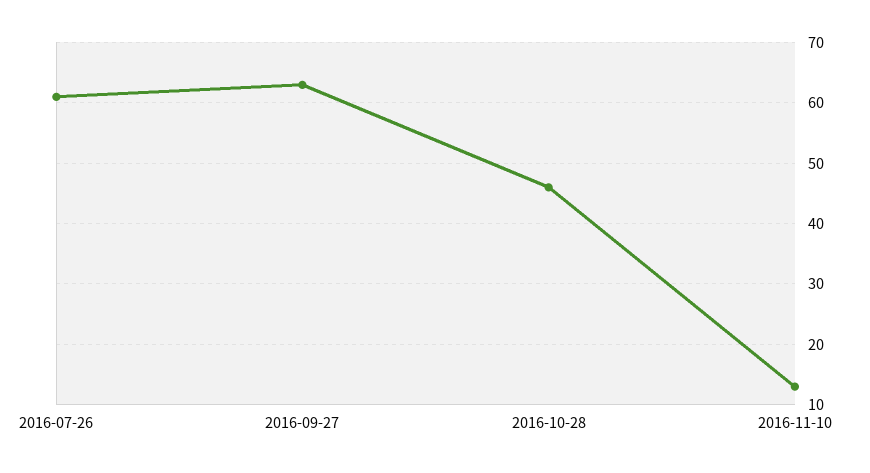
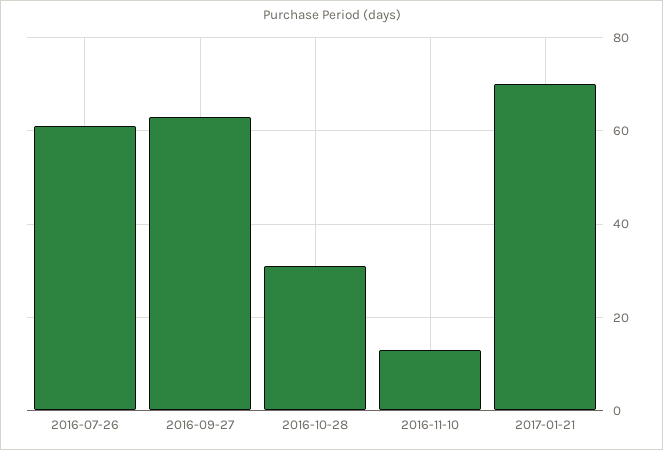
2016-10-28: 46 -> 30
2017-01-21: none -> 70

